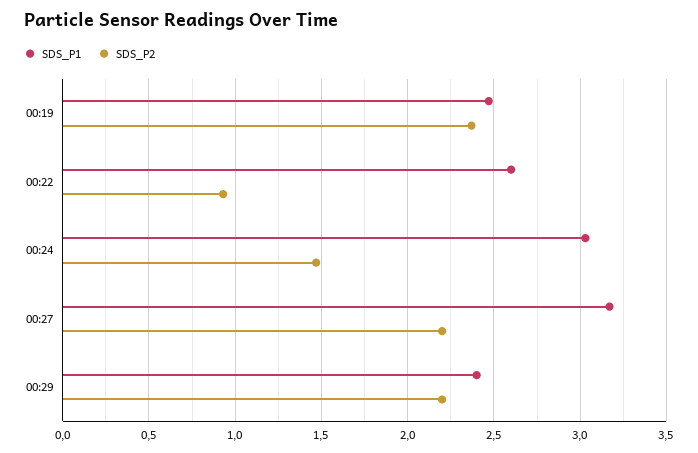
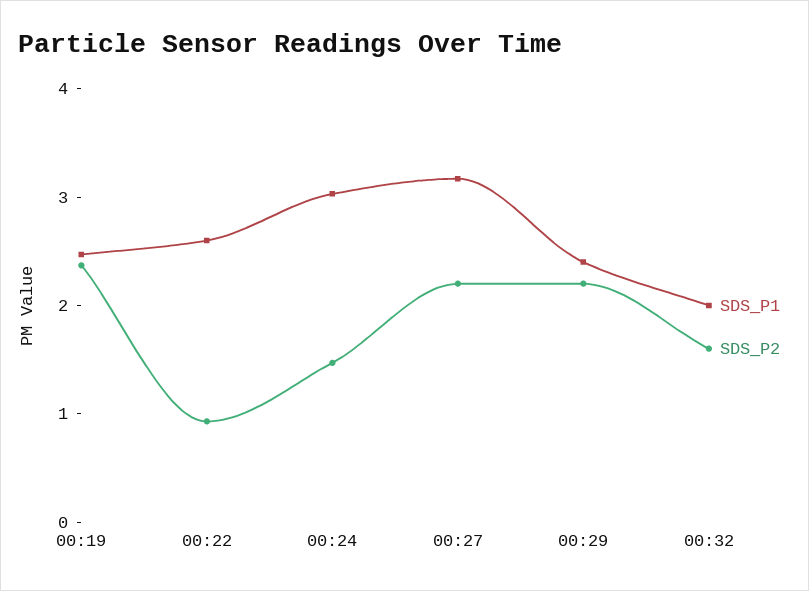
SDS_P1, 00:32: none -> 2
SDS_P2, 00:32: none -> 1.6

